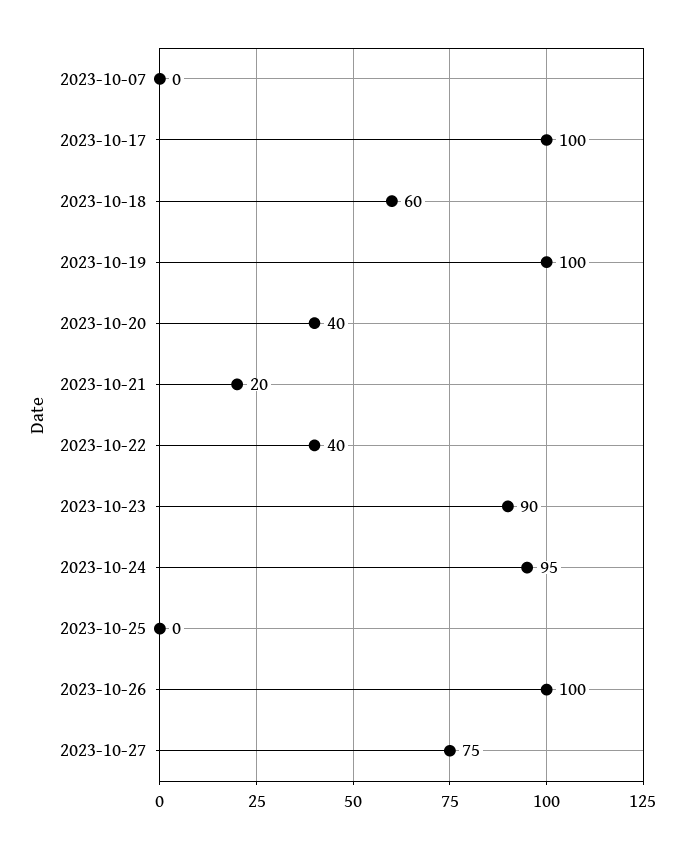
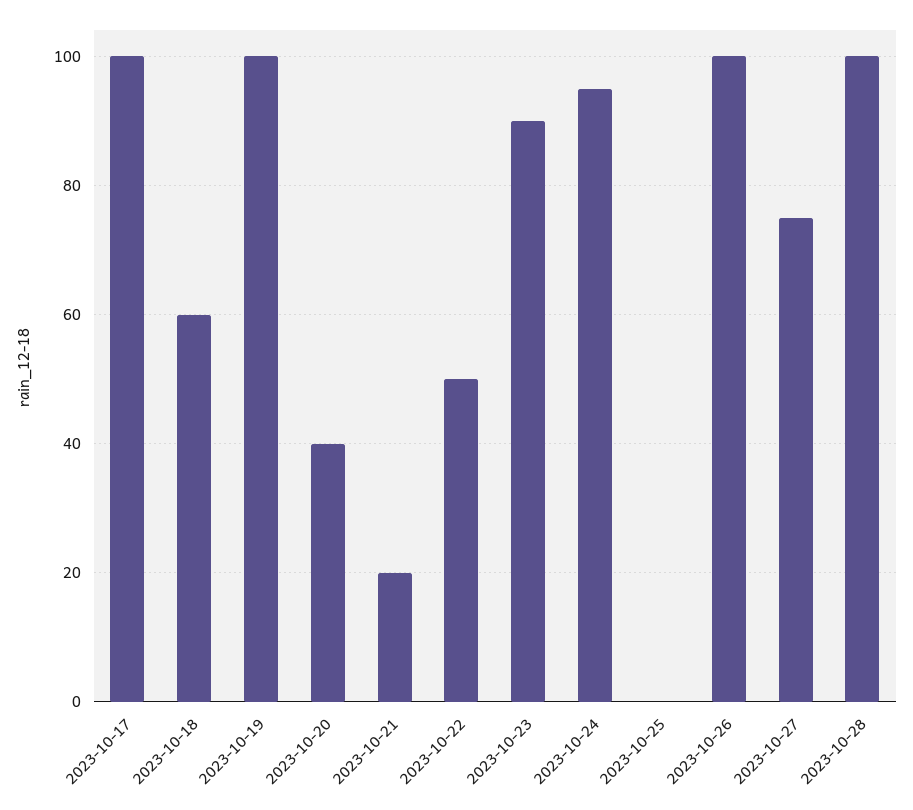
2023-10-07: 0 -> none
2023-10-22: 40 -> 50
2023-10-28: none -> 100

